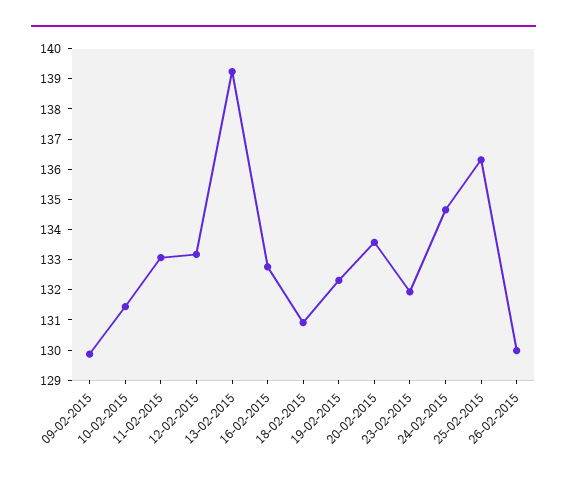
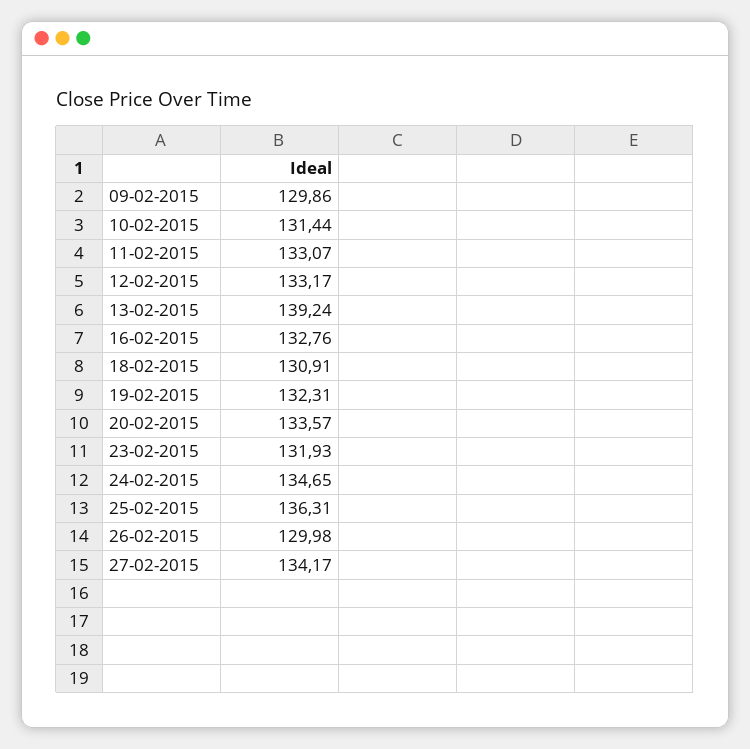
27-02-2015: none -> 134.17

